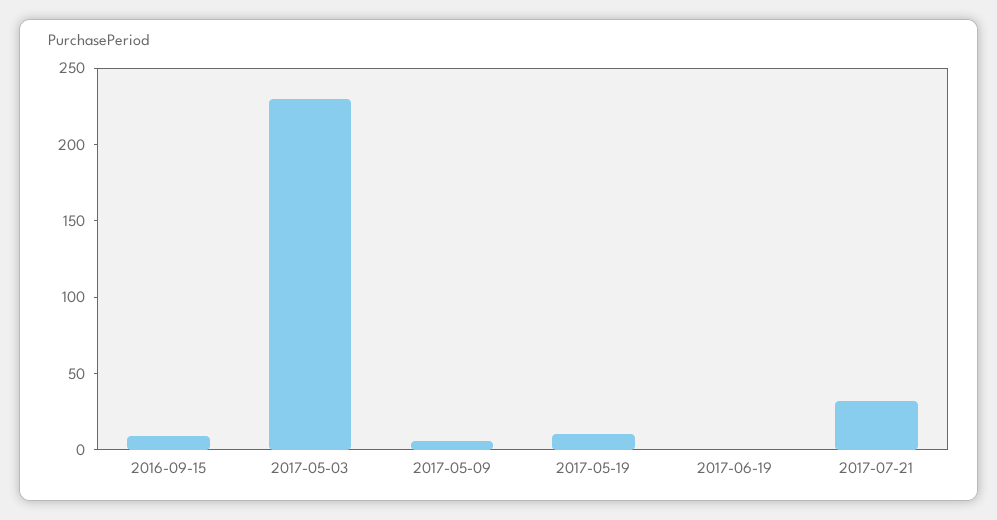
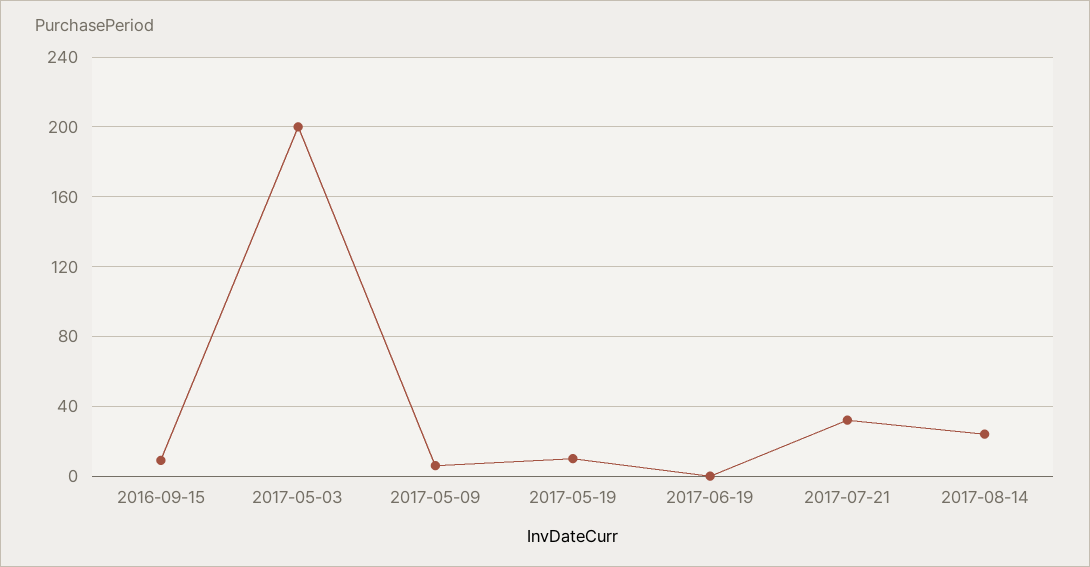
2017-05-03: 230 -> 200
2017-08-14: none -> 25

